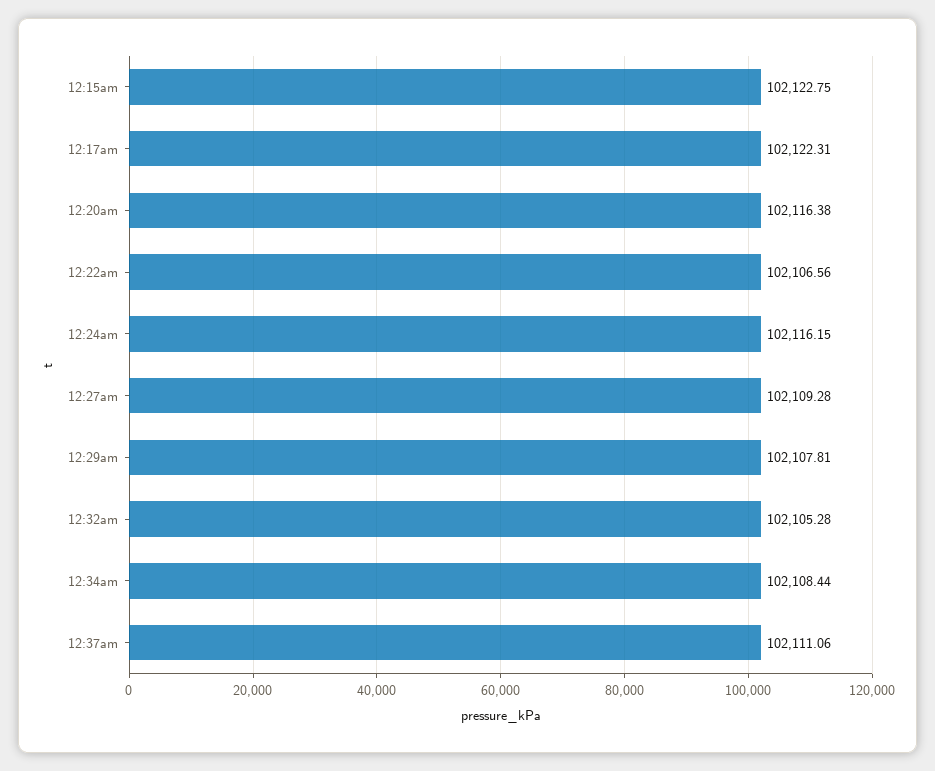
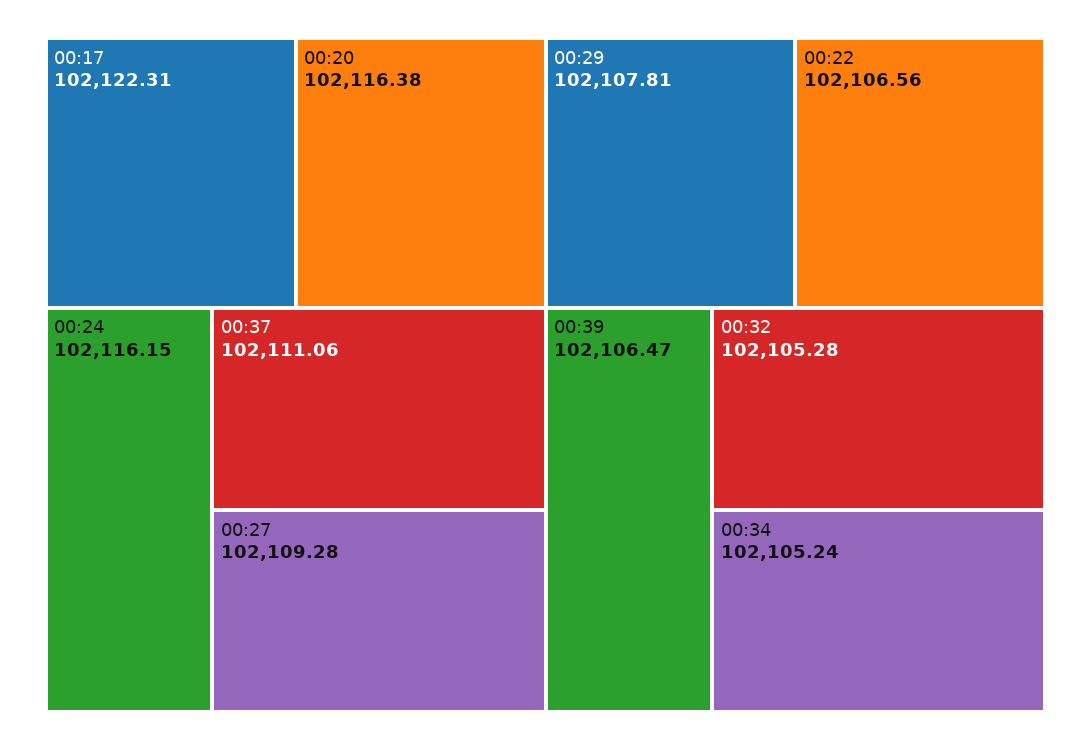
12:15am: 102122.75 -> none
12:34am: 102108.44 -> 102105.24
00:39: none -> 102106.47

